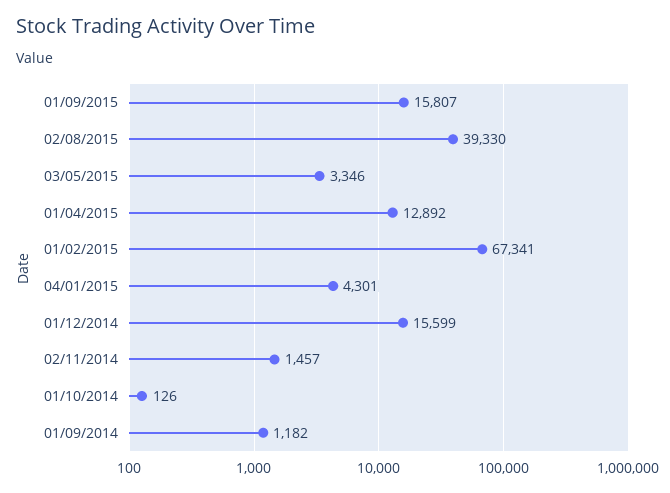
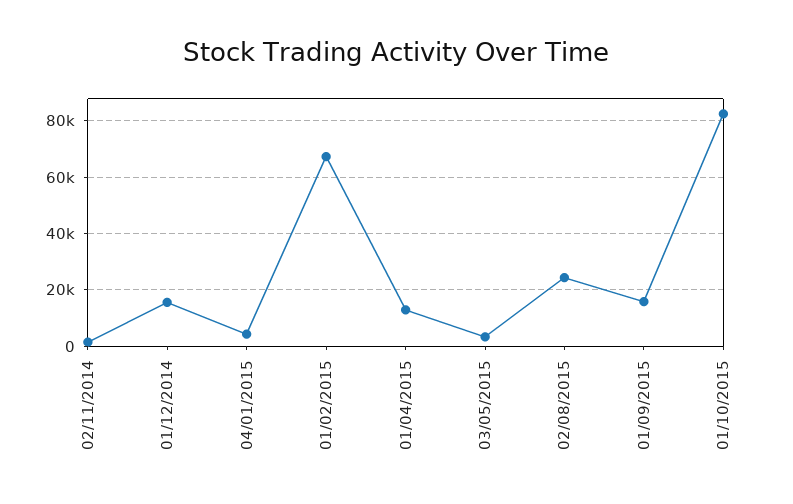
02/08/2015: 39330 -> 25000
01/10/2014: 126 -> none
01/09/2014: 1182 -> none
01/10/2015: none -> 82500

